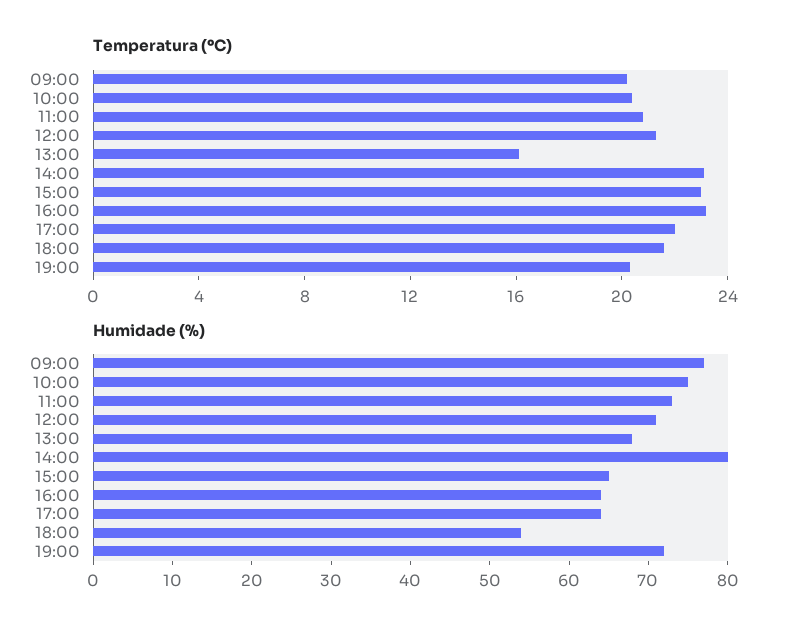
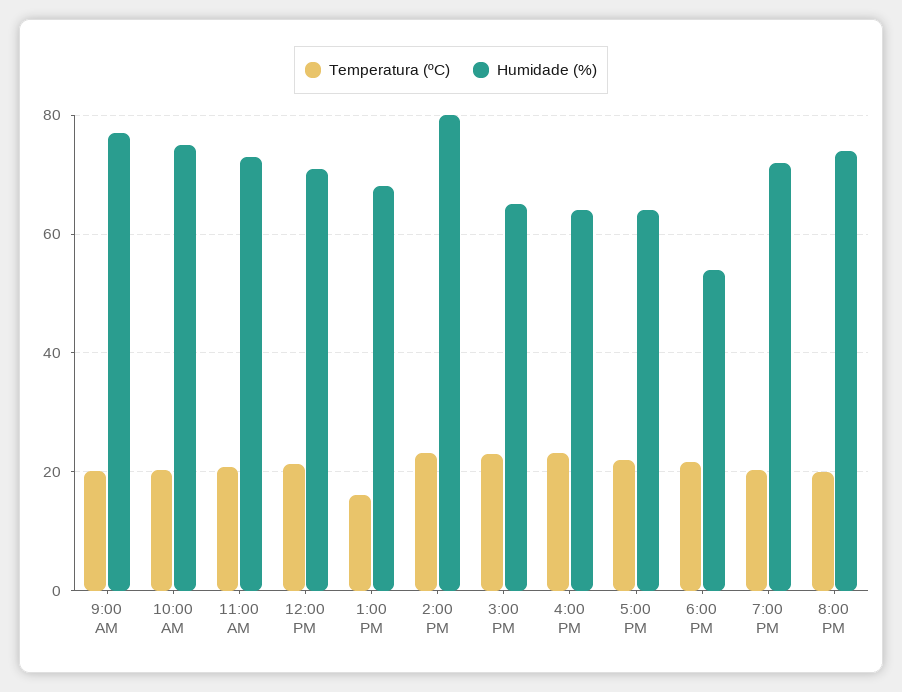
Temperatura (ºC), 8:00 PM: none -> 20
Humidade (%), 8:00 PM: none -> 74

